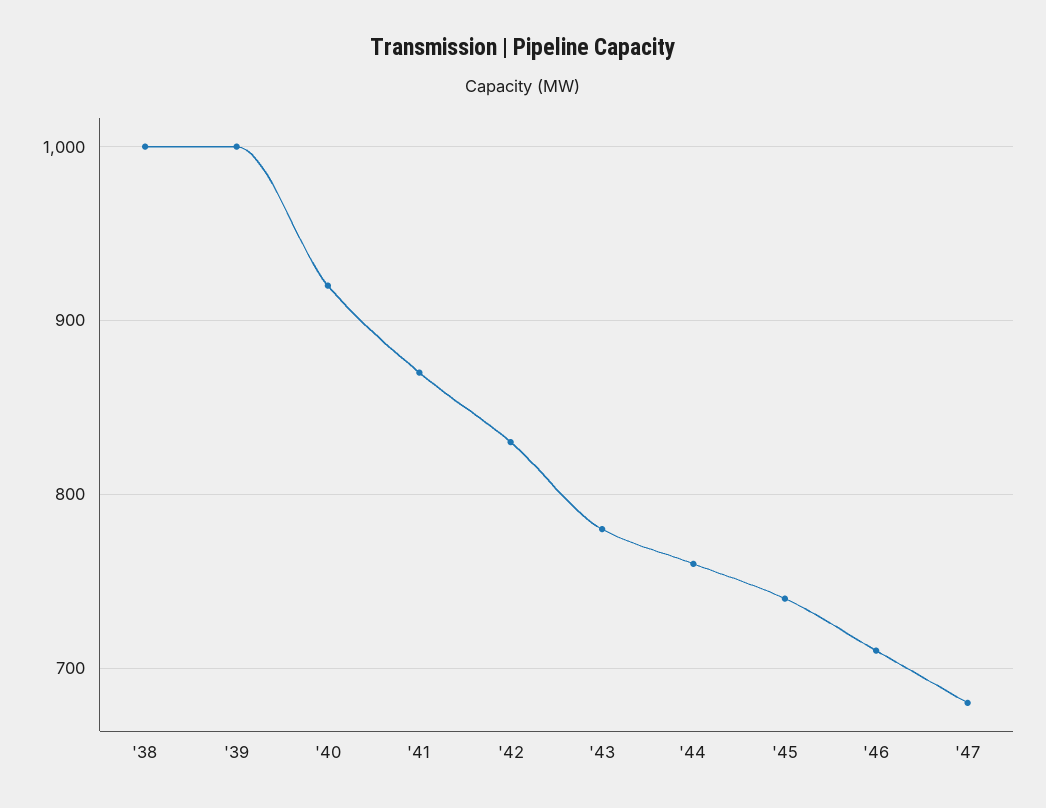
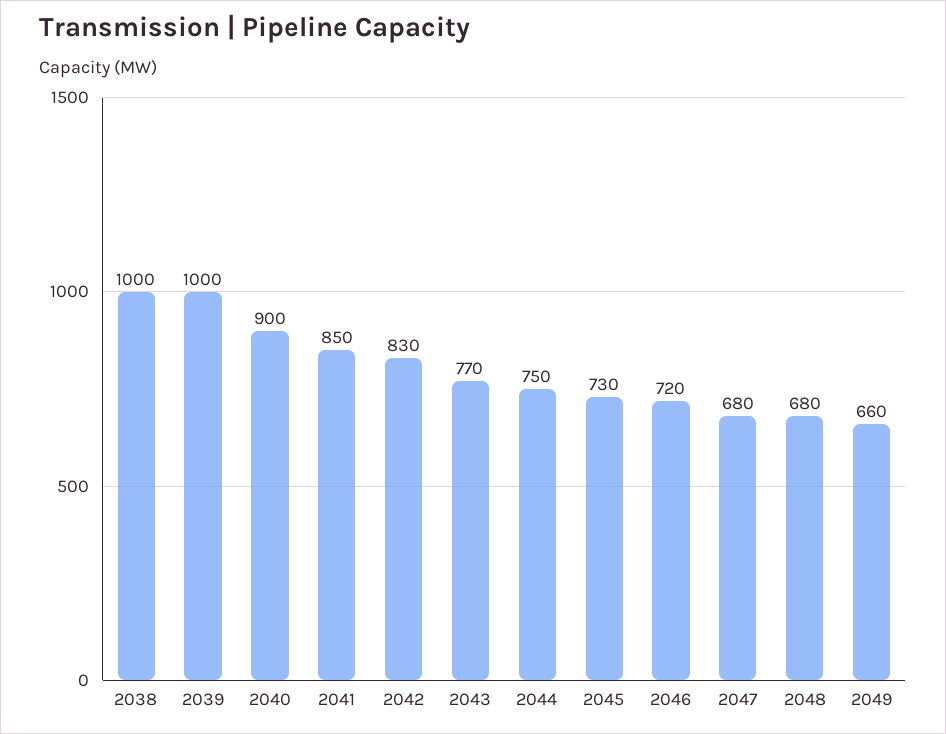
'40: 920 -> 900
'41: 870 -> 850
'43: 780 -> 770
'44: 760 -> 750
'45: 740 -> 730
'46: 710 -> 720
2048: none -> 680
2049: none -> 660

